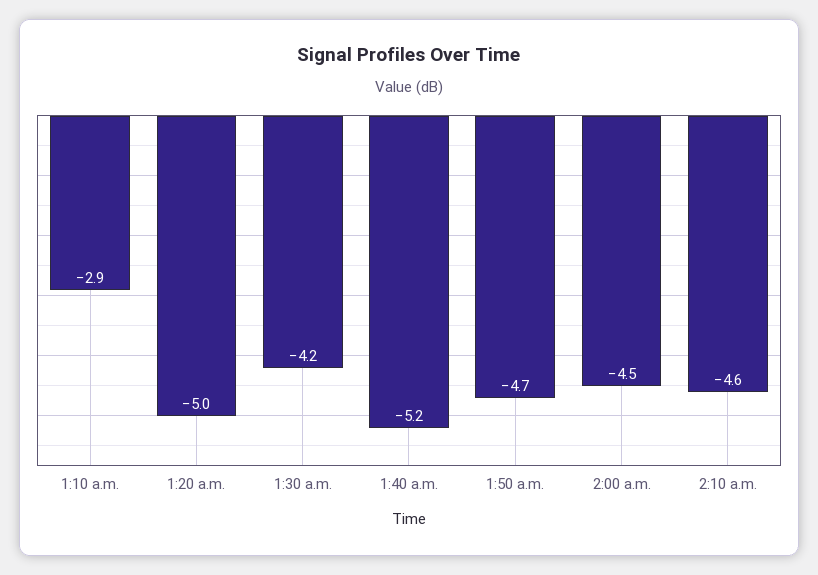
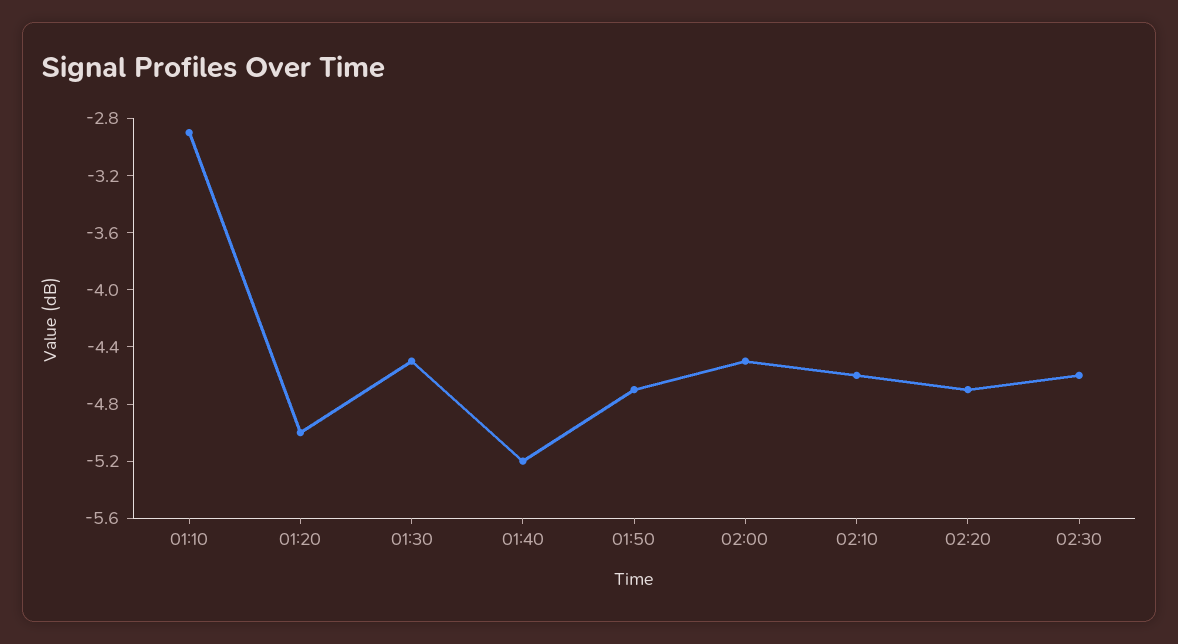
1:30 a.m.: -4.2 -> -4.5
02:20: none -> -4.7
02:30: none -> -4.6

